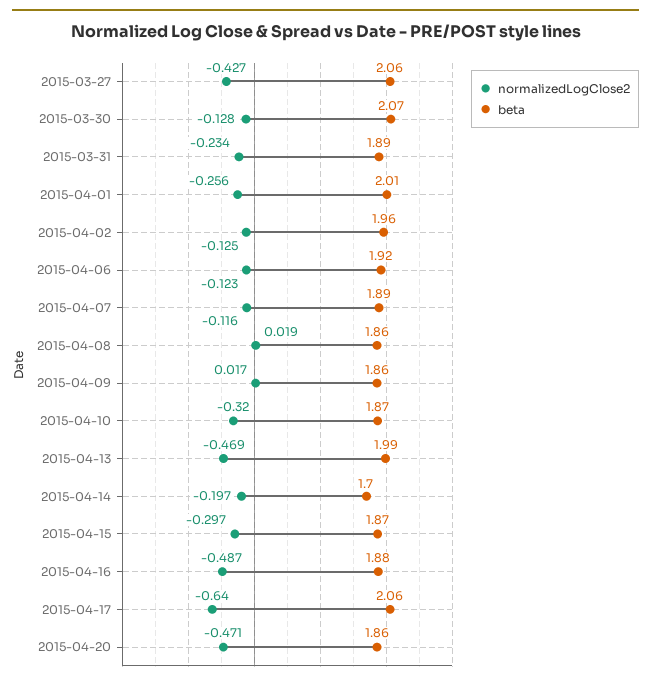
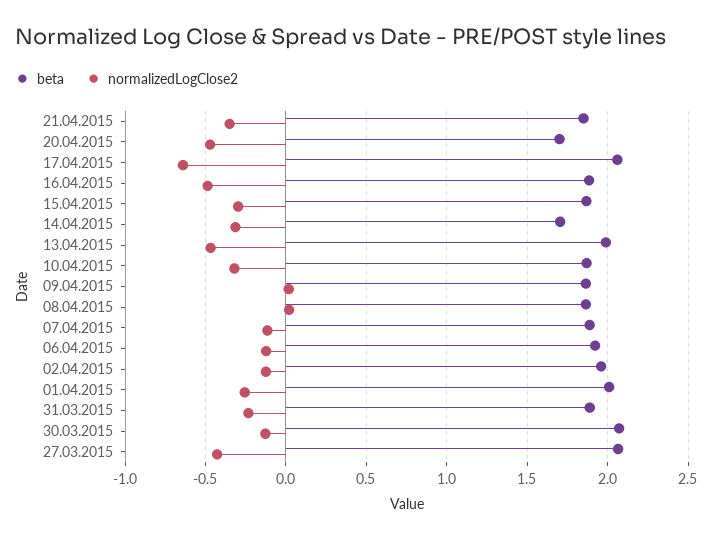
normalizedLogClose2, 2015-04-14: -0.197 -> -0.3
beta, 2015-04-20: 1.86 -> 1.7
beta, 21.04.2015: none -> 1.85
normalizedLogClose2, 21.04.2015: none -> -0.35

